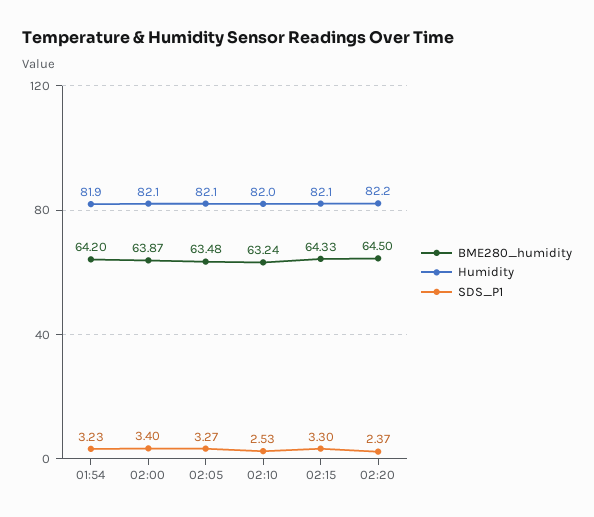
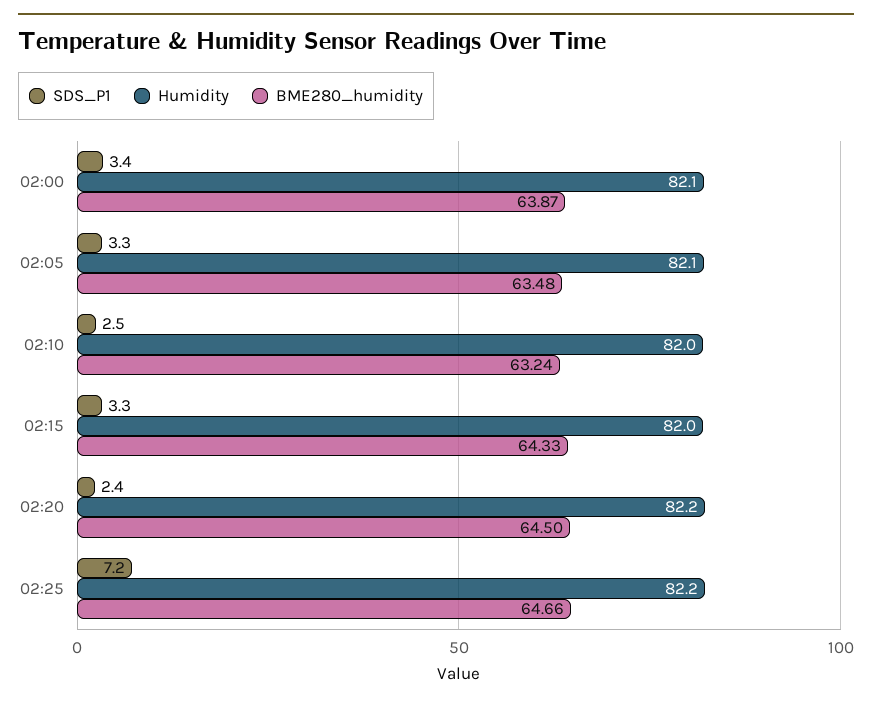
BME280_humidity, 01:54: 64.2 -> none
Humidity, 01:54: 81.9 -> none
SDS_P1, 01:54: 3.23 -> none
Humidity, 02:15: 82.1 -> 82
SDS_P1, 02:25: none -> 7.2
Humidity, 02:25: none -> 82.2
BME280_humidity, 02:25: none -> 64.66

